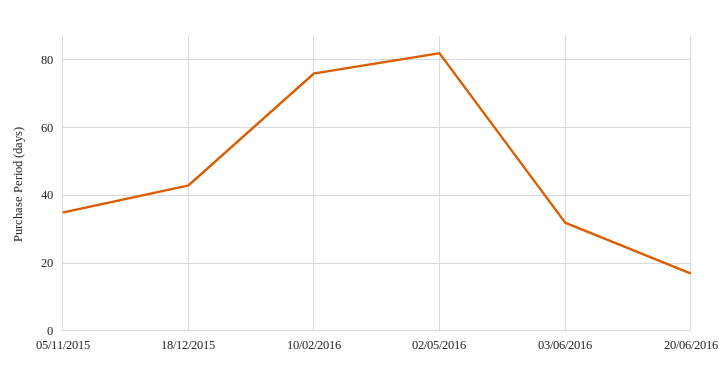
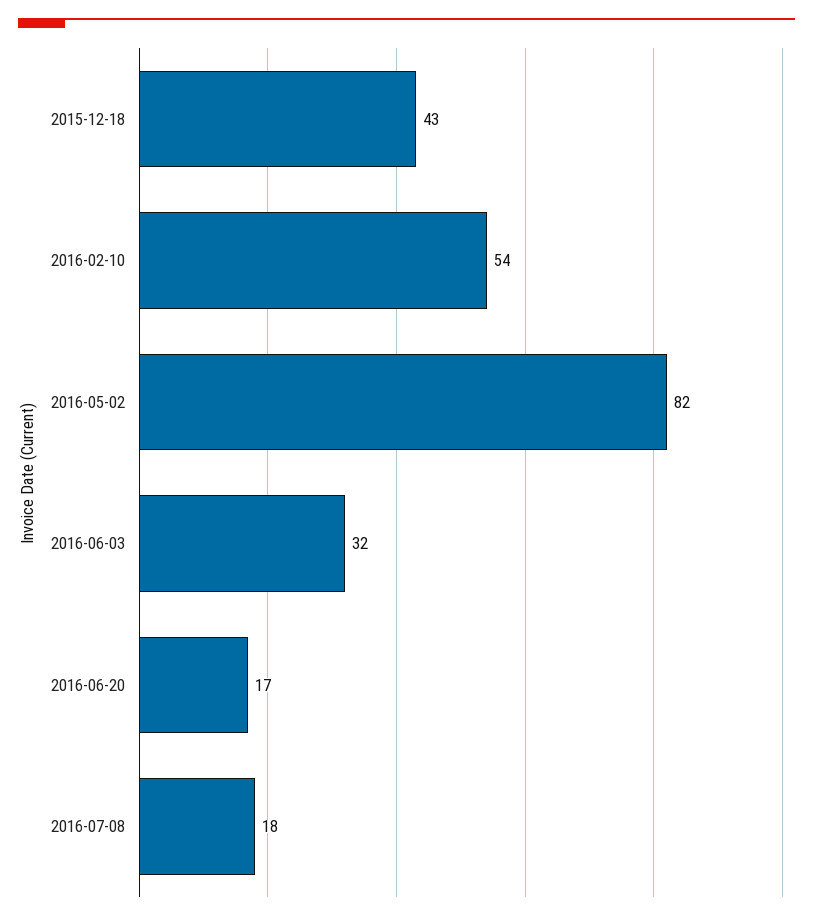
05/11/2015: 35 -> none
10/02/2016: 75 -> 54
2016-07-08: none -> 18

